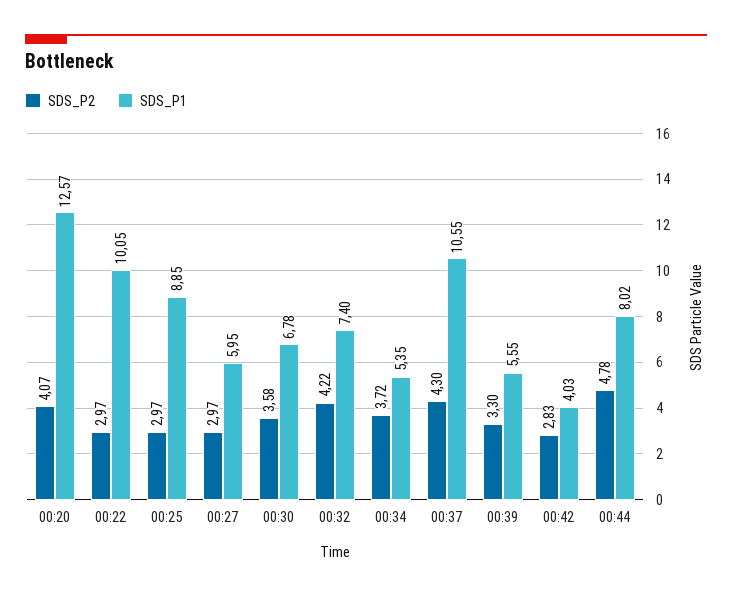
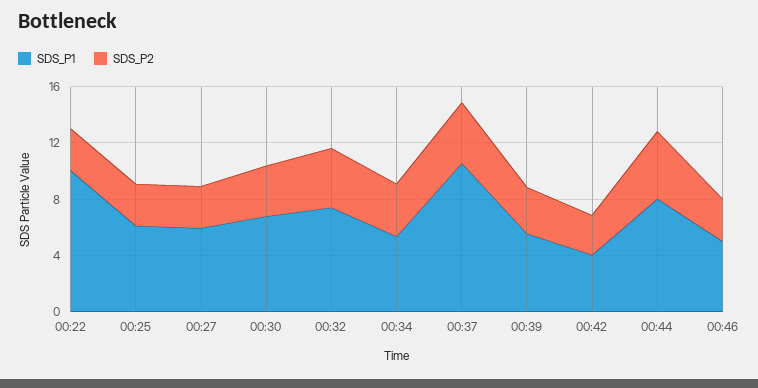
SDS_P2, 00:20: 4.07 -> none
SDS_P1, 00:20: 12.57 -> none
SDS_P1, 00:25: 8.85 -> 6
SDS_P1, 00:46: none -> 5
SDS_P2, 00:46: none -> 3

